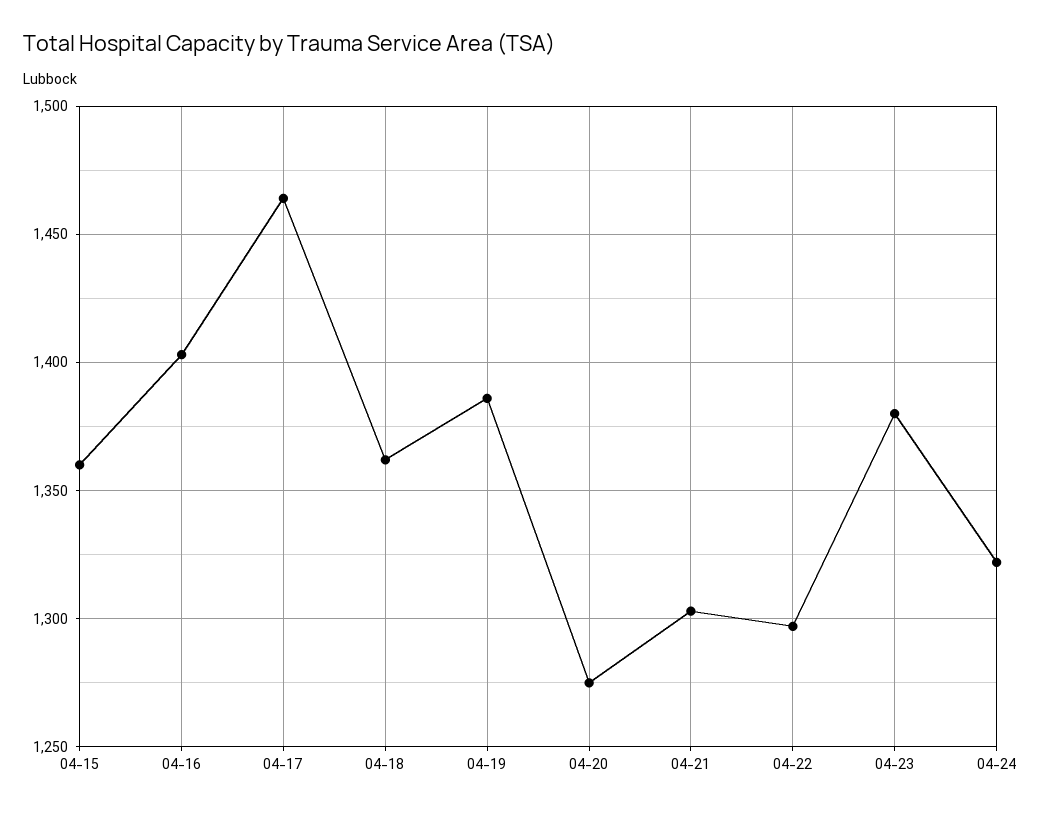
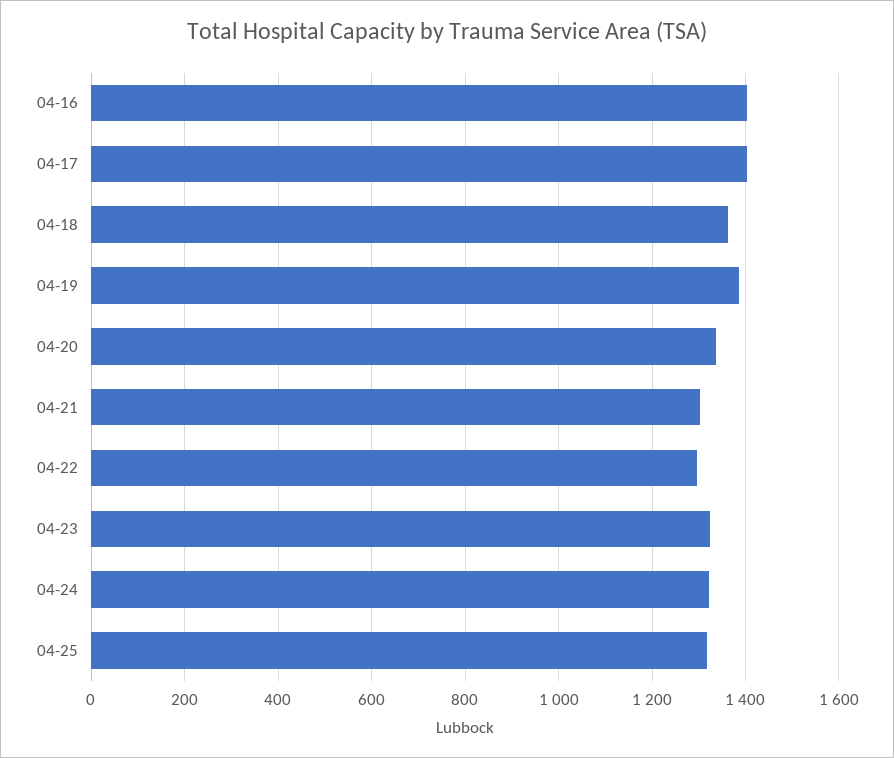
04-15: 1360 -> none
04-17: 1465 -> 1400
04-20: 1275 -> 1340
04-23: 1380 -> 1320
04-25: none -> 1320

